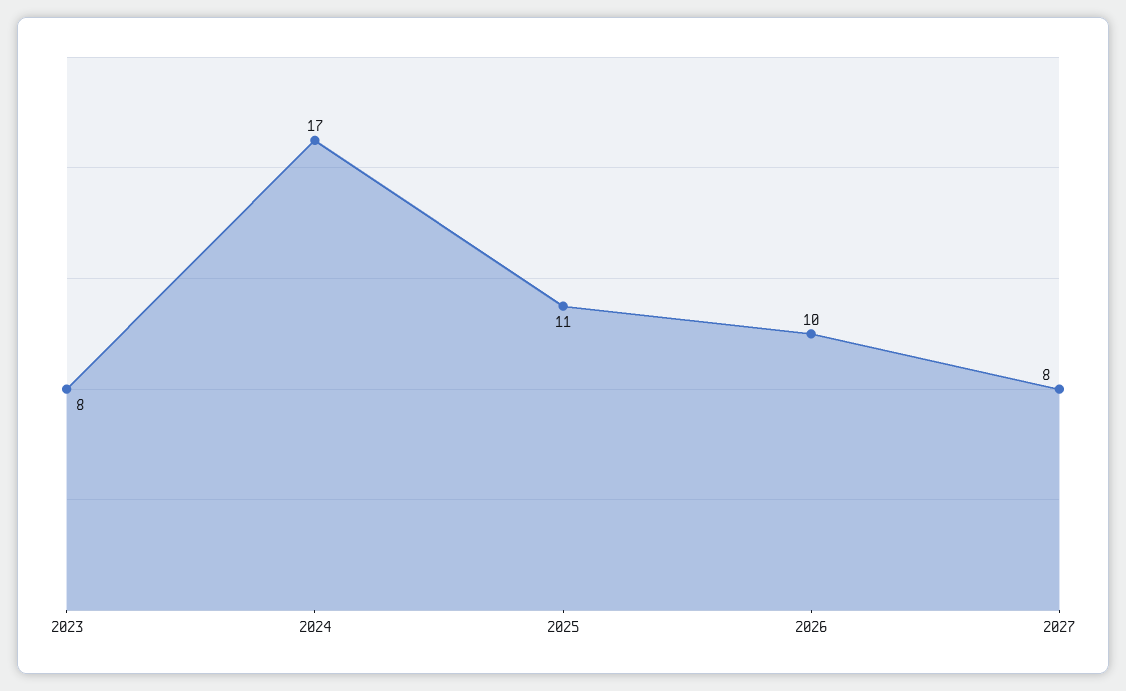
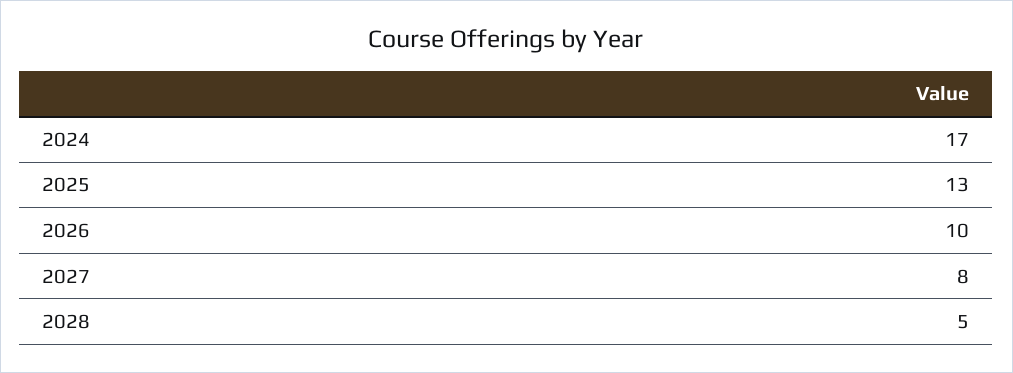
2023: 8 -> none
2025: 11 -> 13
2028: none -> 5

